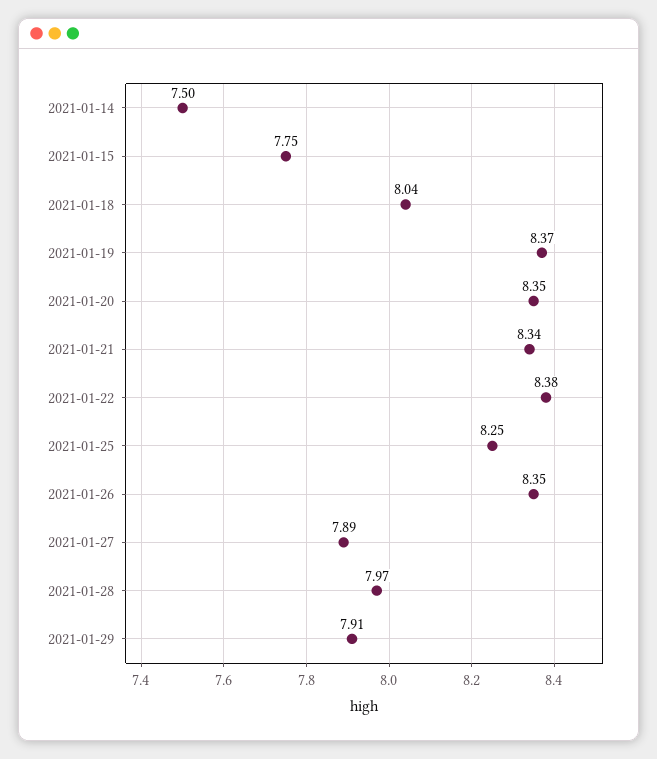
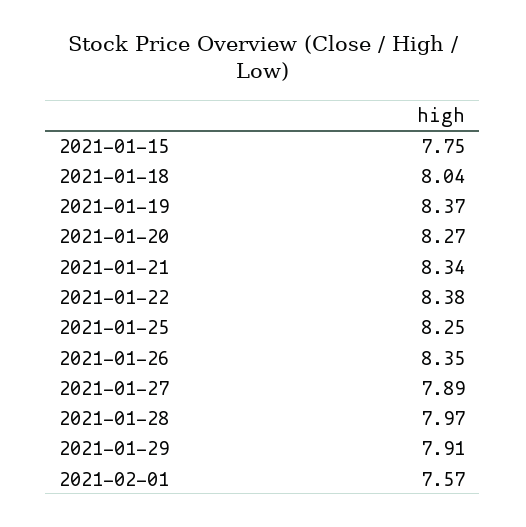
2021-01-14: 7.5 -> none
2021-01-20: 8.35 -> 8.27
2021-02-01: none -> 7.57

